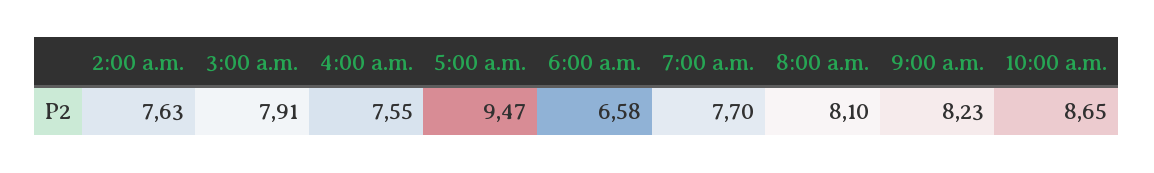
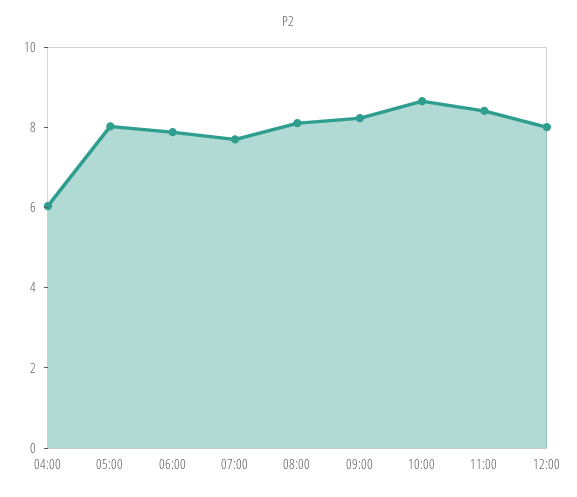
2:00 a.m.: 7.63 -> none
3:00 a.m.: 7.91 -> none
4:00 a.m.: 7.55 -> 6
5:00 a.m.: 9.47 -> 8
6:00 a.m.: 6.58 -> 8
11:00: none -> 8.5
12:00: none -> 8

